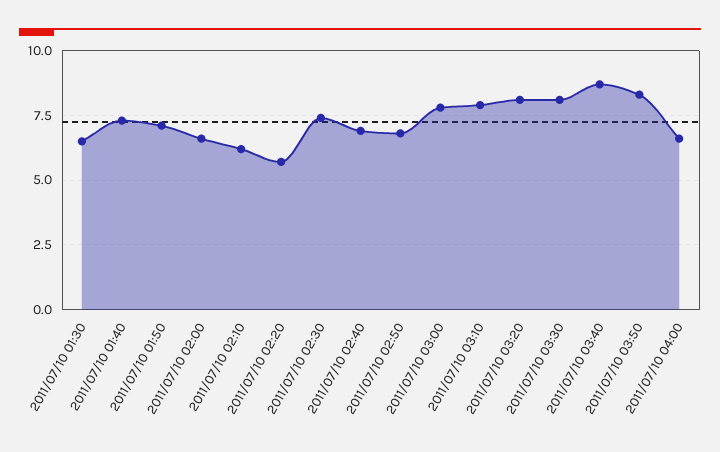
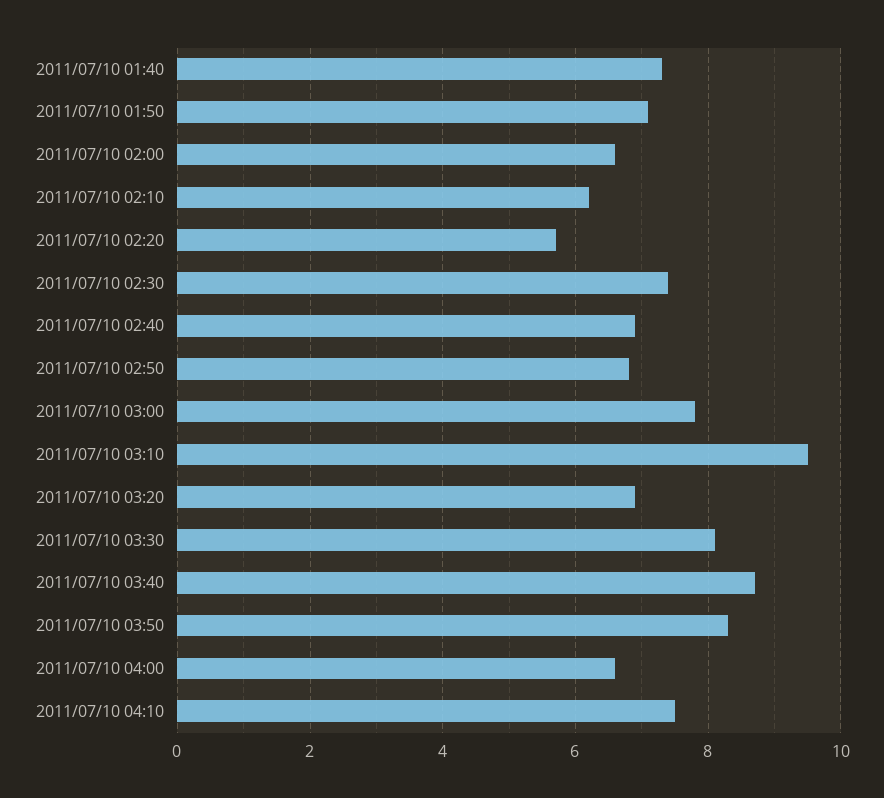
2011/07/10 01:30: 6.5 -> none
2011/07/10 03:10: 8 -> 9.5
2011/07/10 03:20: 8 -> 7
2011/07/10 04:10: none -> 7.5

